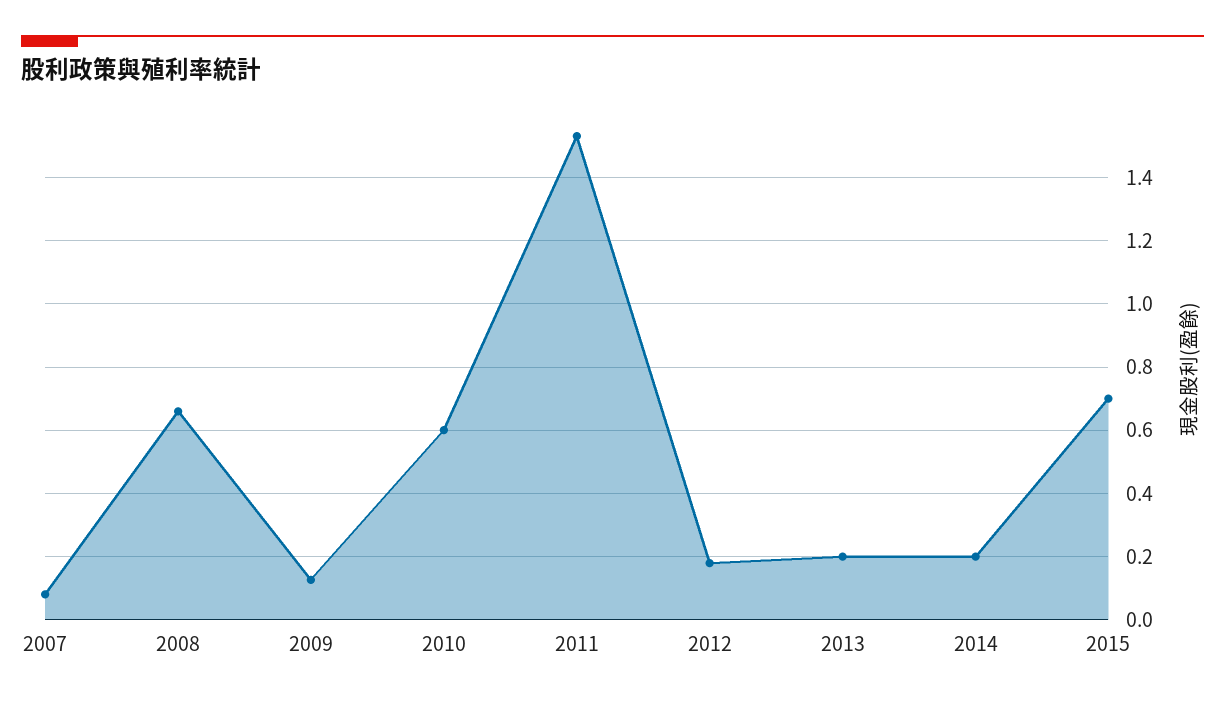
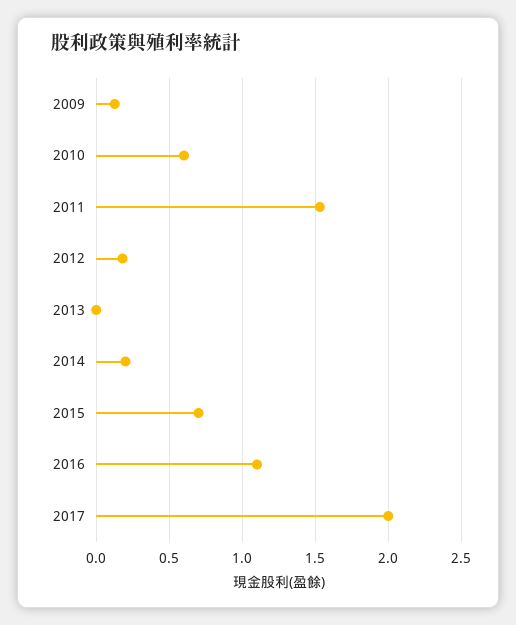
2007: 0.08 -> none
2008: 0.66 -> none
2013: 0.2 -> 0
2016: none -> 1.1
2017: none -> 2

